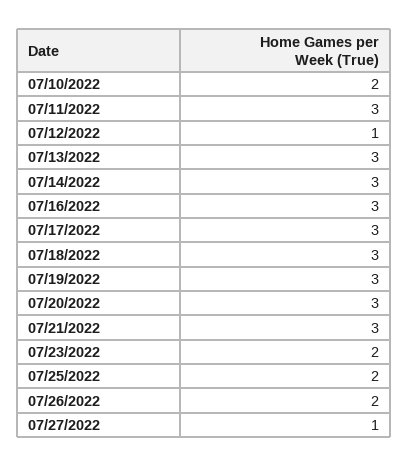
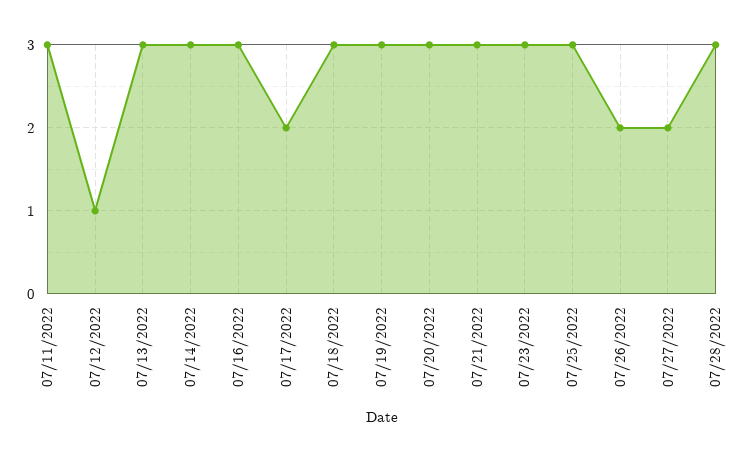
07/10/2022: 2 -> none
07/17/2022: 3 -> 2
07/23/2022: 2 -> 3
07/25/2022: 2 -> 3
07/27/2022: 1 -> 2
07/28/2022: none -> 3

